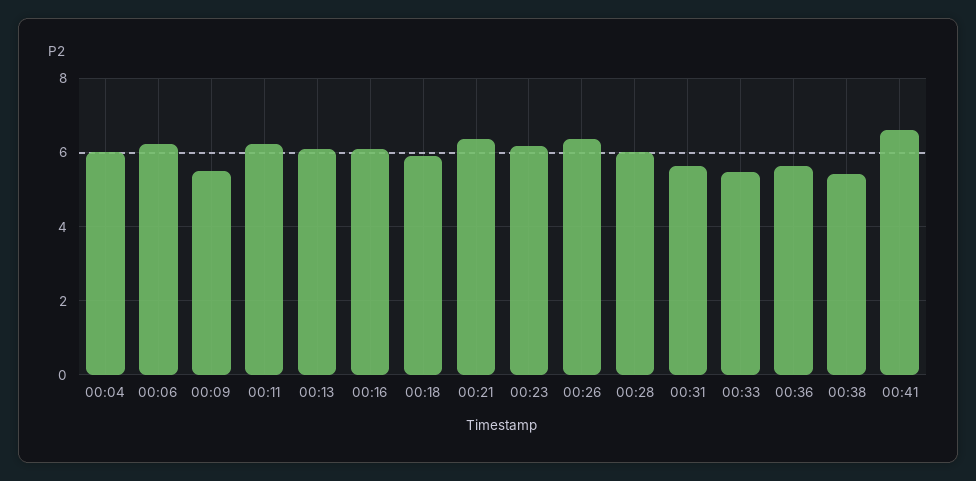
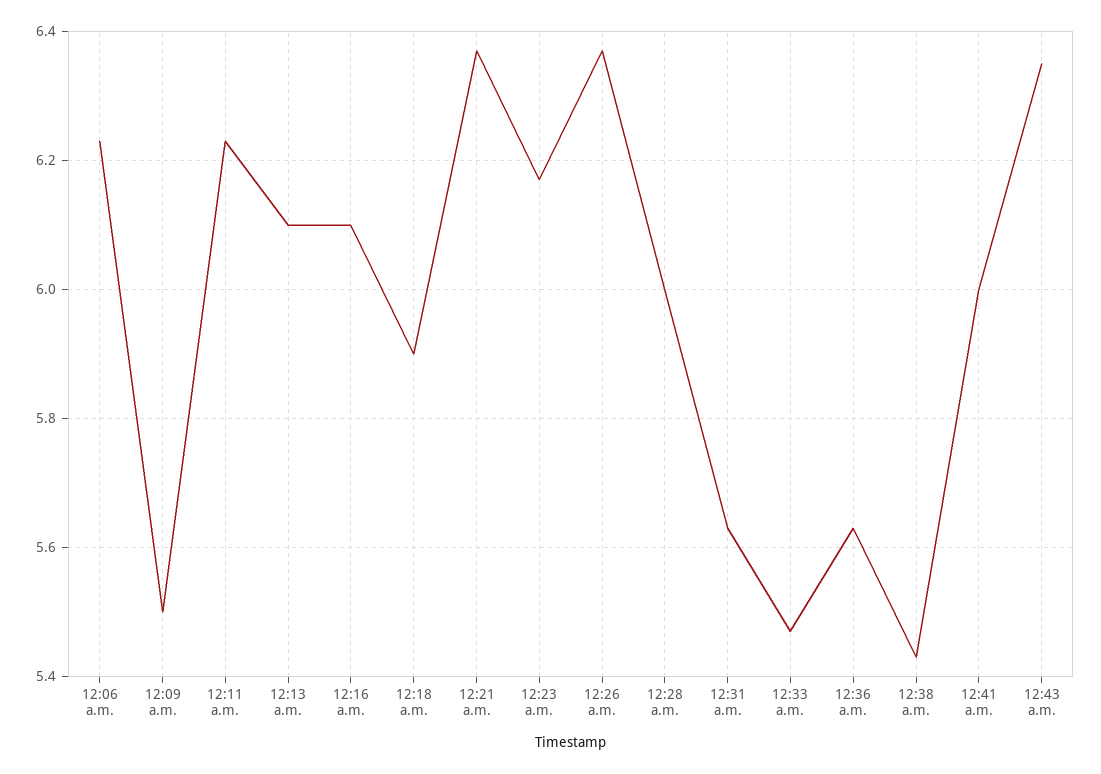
00:04: 6 -> none
00:41: 6.6 -> 6
12:43 a.m.: none -> 6.35

